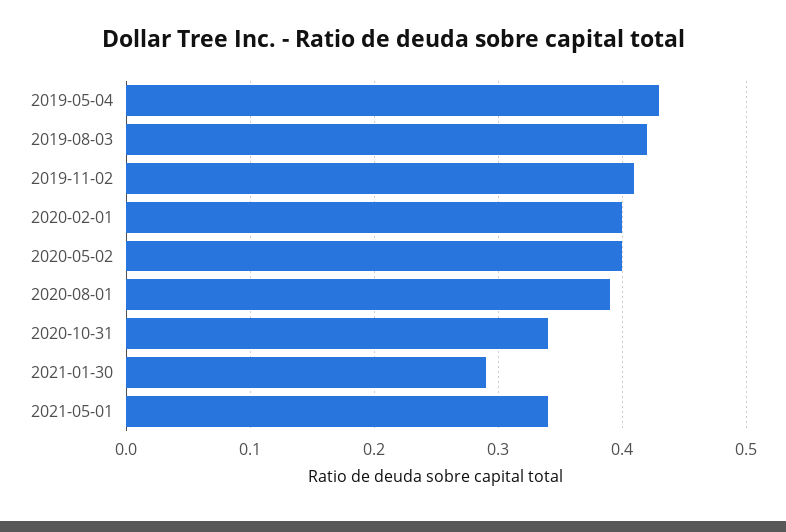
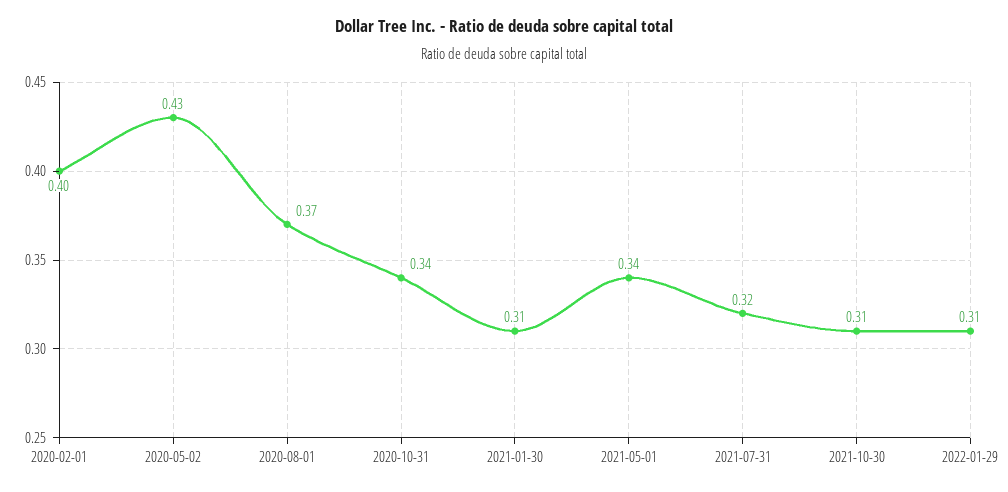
2019-05-04: 0.43 -> none
2019-08-03: 0.42 -> none
2019-11-02: 0.41 -> none
2020-05-02: 0.4 -> 0.43
2020-08-01: 0.39 -> 0.37
2021-01-30: 0.29 -> 0.31
2021-07-31: none -> 0.32
2021-10-30: none -> 0.31
2022-01-29: none -> 0.31

